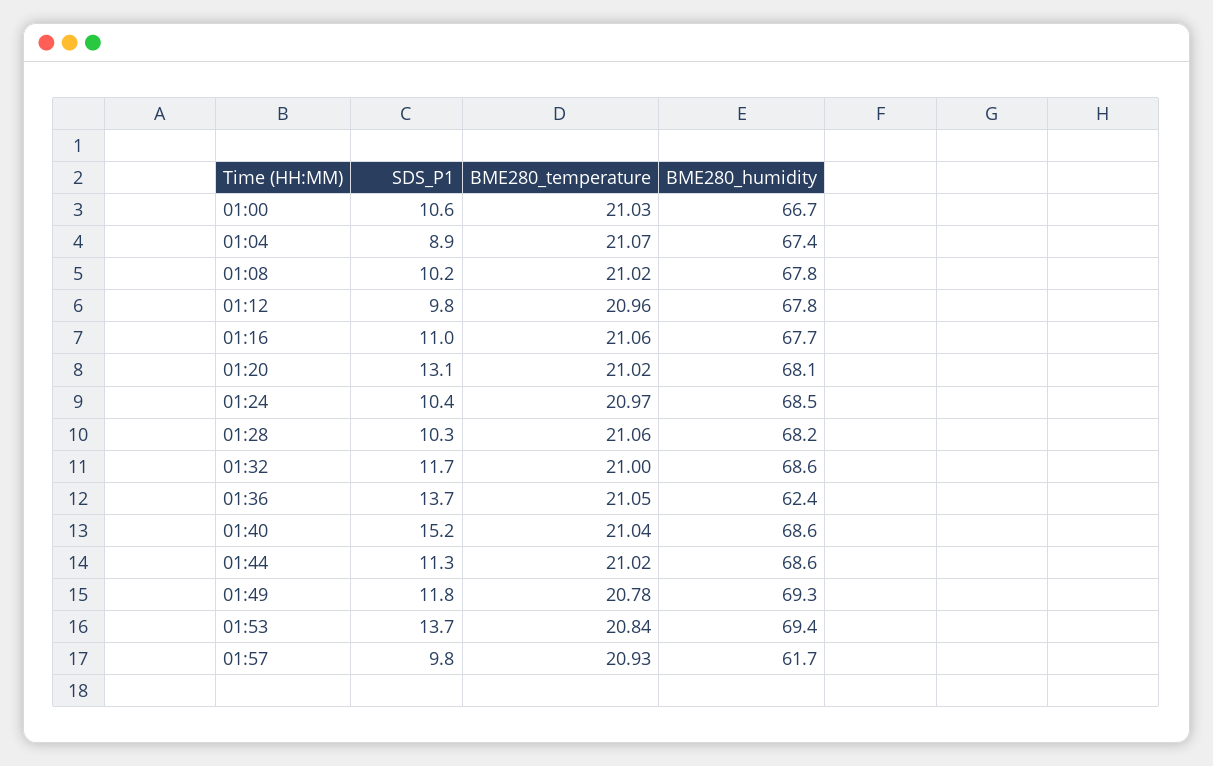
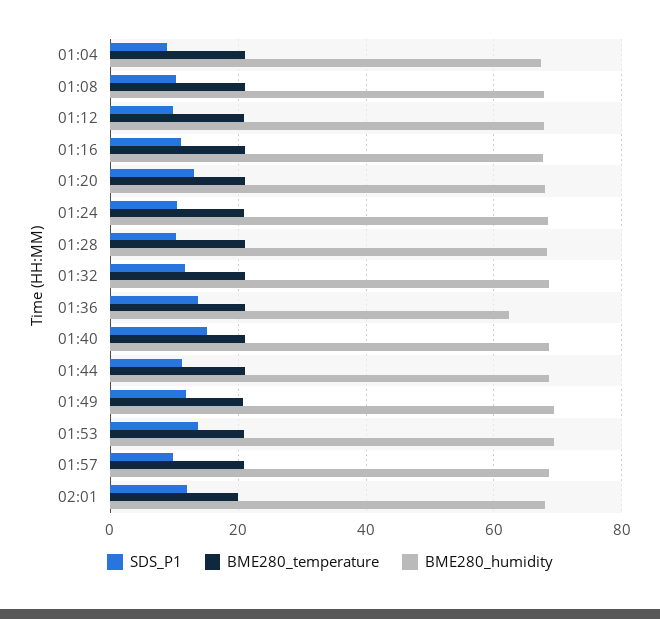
SDS_P1, 01:00: 10.6 -> none
BME280_temperature, 01:00: 21.03 -> none
BME280_humidity, 01:00: 66.7 -> none
BME280_humidity, 01:57: 61.7 -> 68
SDS_P1, 02:01: none -> 12
BME280_temperature, 02:01: none -> 20
BME280_humidity, 02:01: none -> 68

